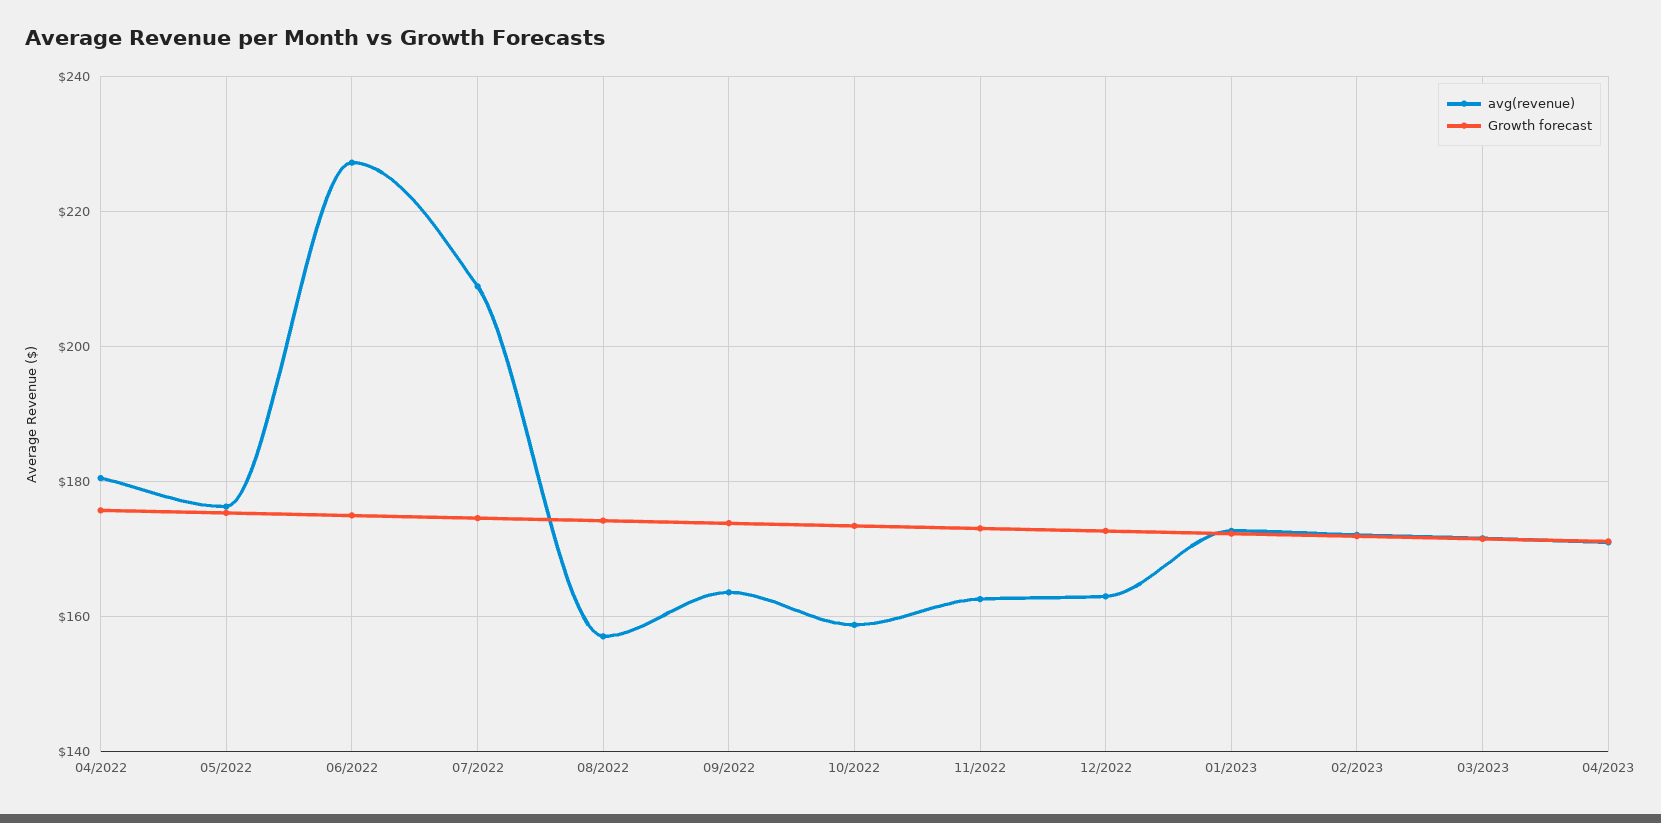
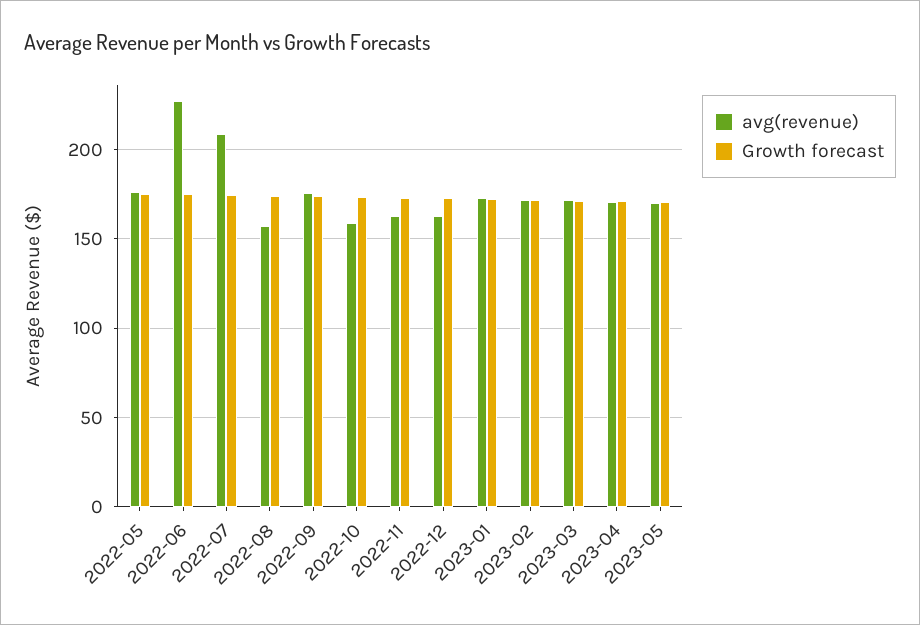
avg(revenue), 04/2022: 180 -> none
Growth forecast, 04/2022: 176 -> none
avg(revenue), 09/2022: 164 -> 175
avg(revenue), 2023-05: none -> 170
Growth forecast, 2023-05: none -> 170

